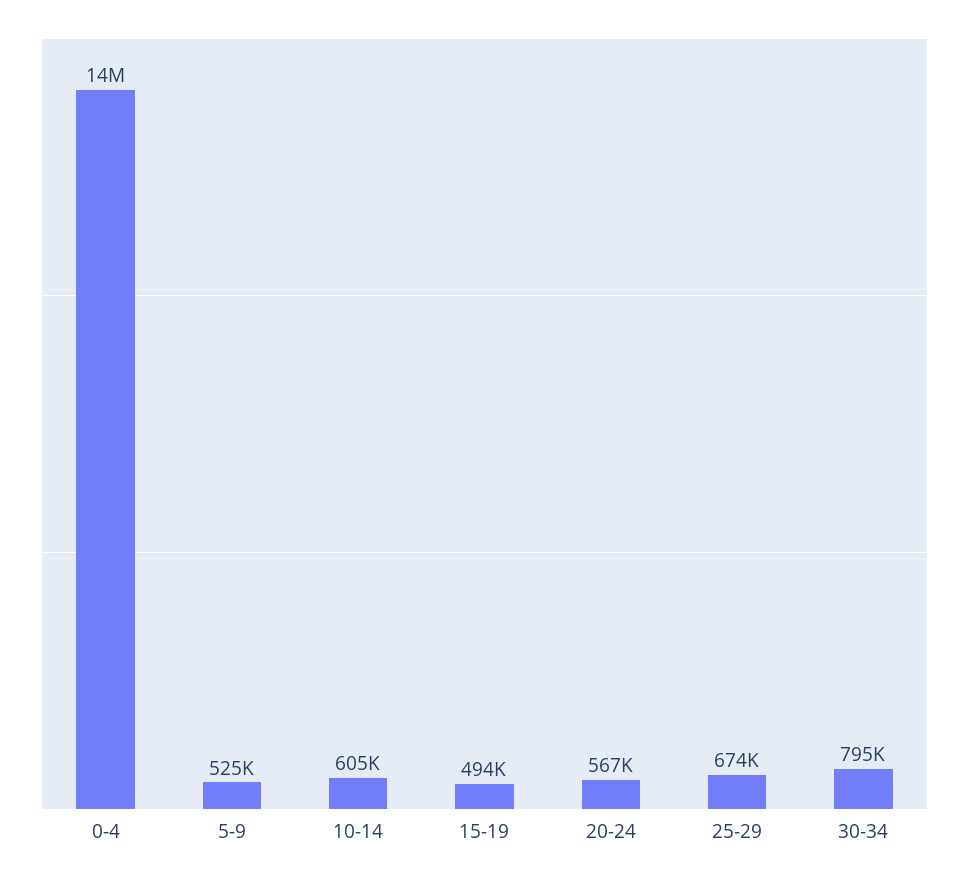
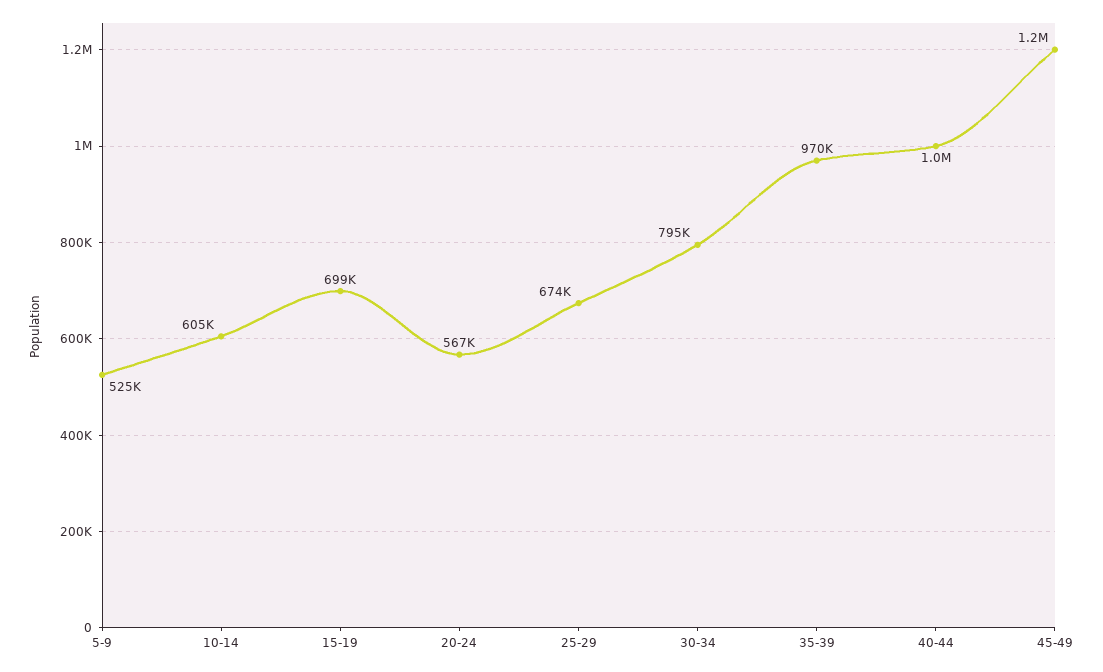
0-4: 14000000 -> none
15-19: 494000 -> 699000
35-39: none -> 970000
40-44: none -> 1000000
45-49: none -> 1200000

